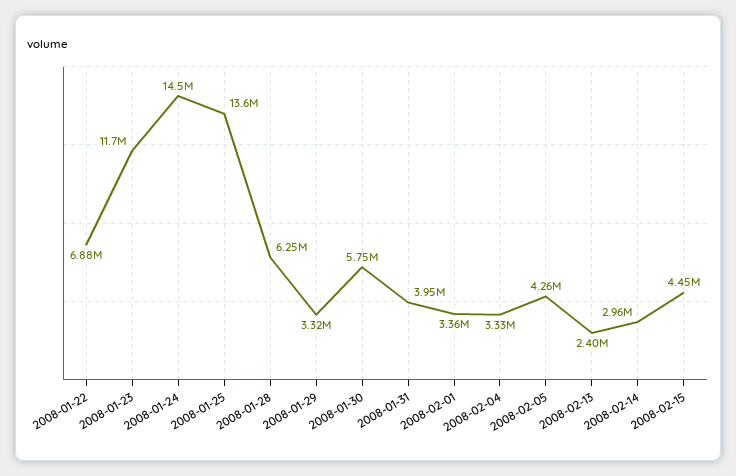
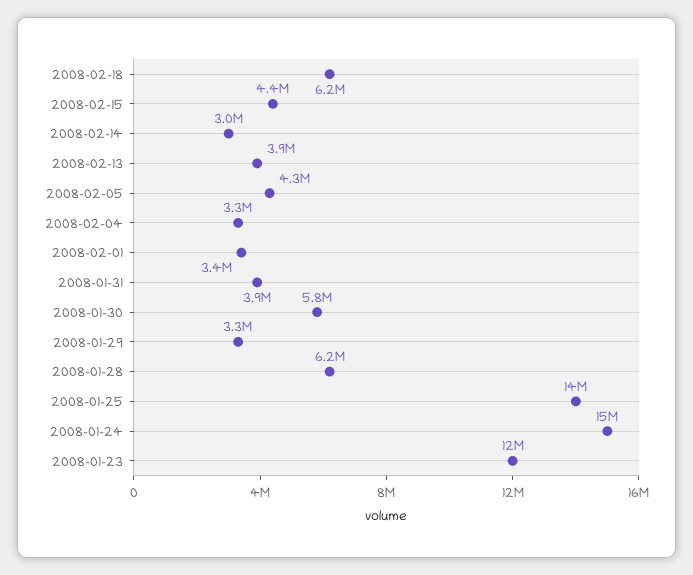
2008-01-22: 6880000 -> none
2008-02-13: 2400000 -> 3900000
2008-02-18: none -> 6200000

